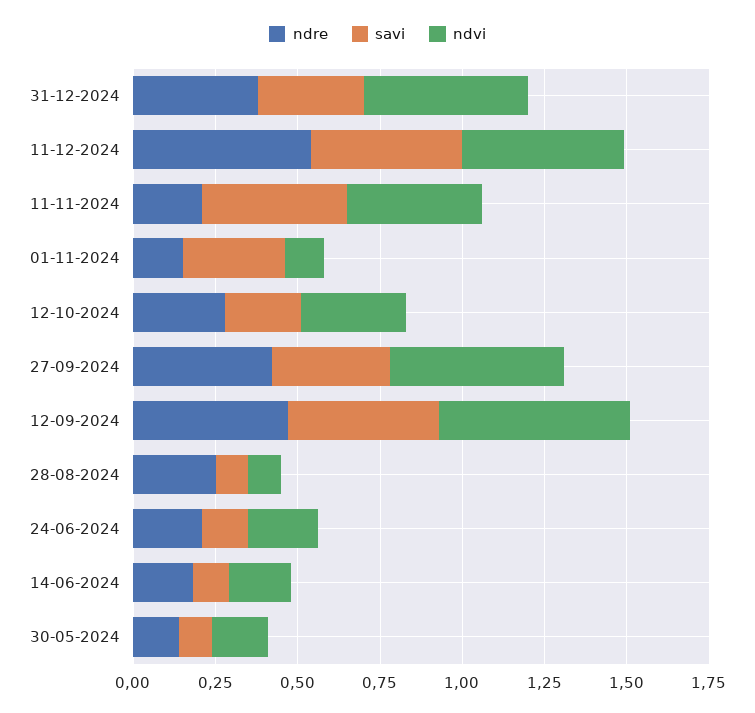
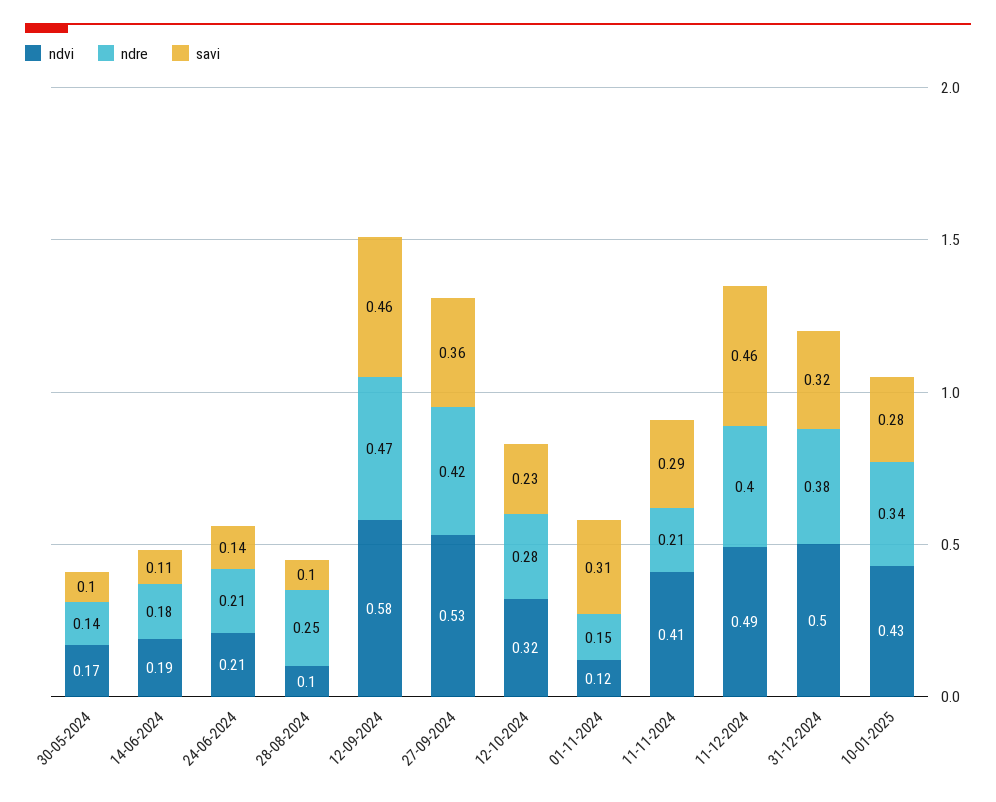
ndre, 11-12-2024: 0.55 -> 0.4
savi, 11-11-2024: 0.45 -> 0.29
ndvi, 10-01-2025: none -> 0.43
ndre, 10-01-2025: none -> 0.34
savi, 10-01-2025: none -> 0.28

